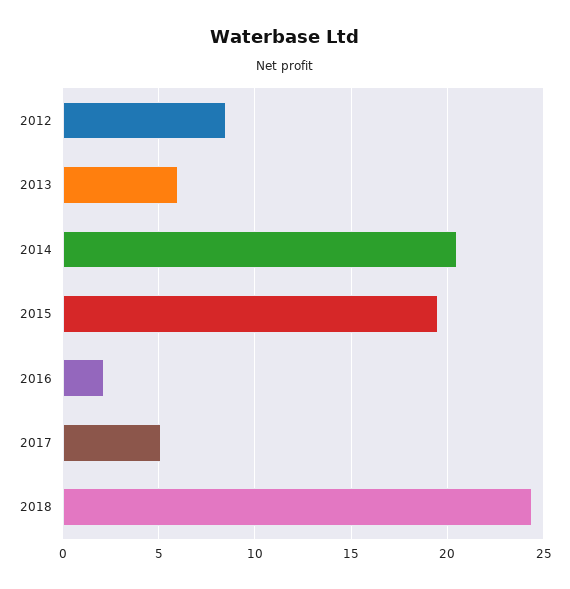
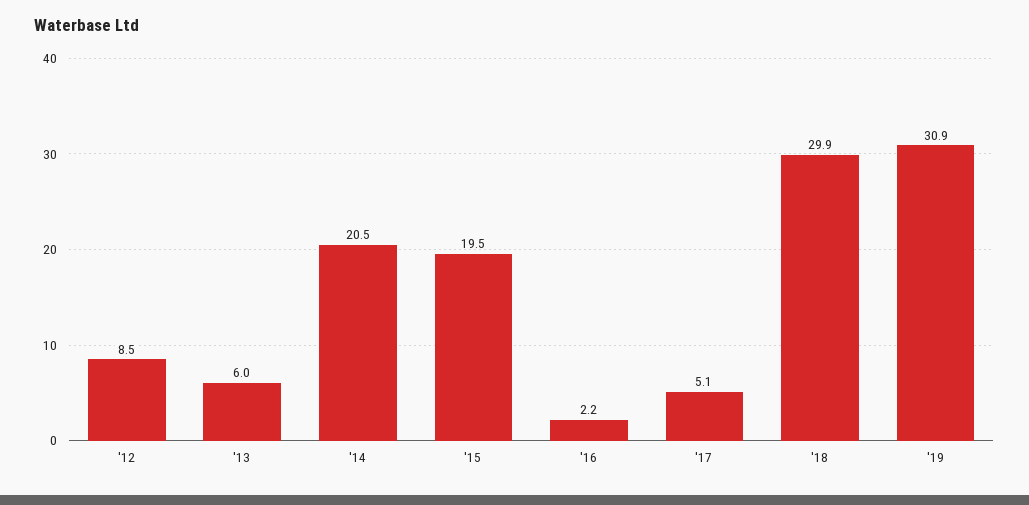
2018: 24.5 -> 29.9
'19: none -> 30.9

